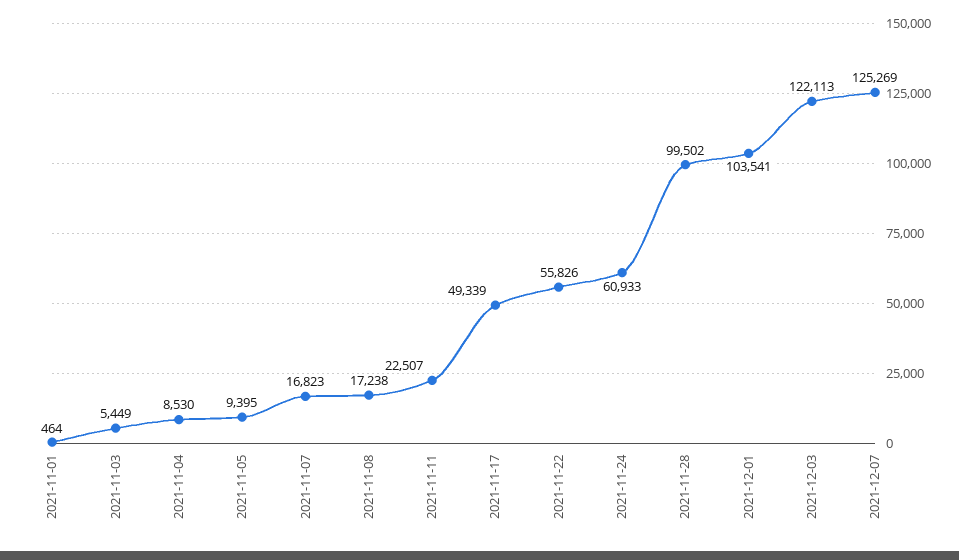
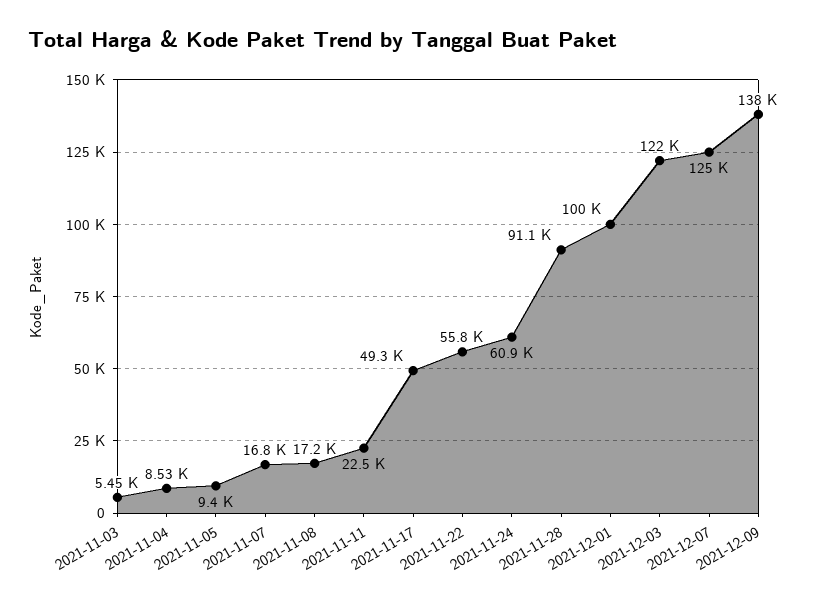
2021-11-01: 464 -> none
2021-11-28: 99502 -> 91100
2021-12-01: 103541 -> 100000
2021-12-09: none -> 138000

